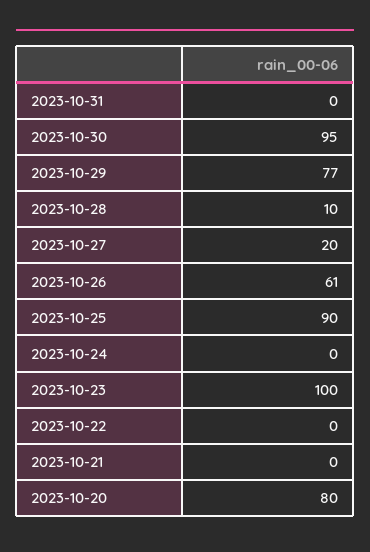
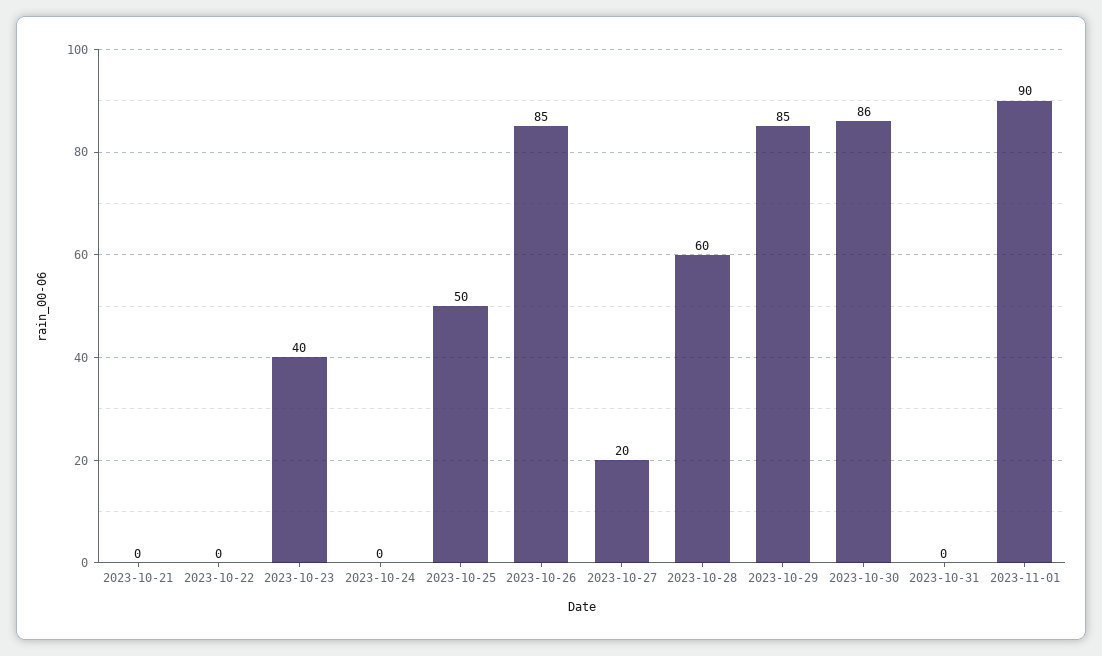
2023-10-30: 95 -> 86
2023-10-29: 77 -> 85
2023-10-28: 10 -> 60
2023-10-26: 61 -> 85
2023-10-25: 90 -> 50
2023-10-23: 100 -> 40
2023-10-20: 80 -> none
2023-11-01: none -> 90

